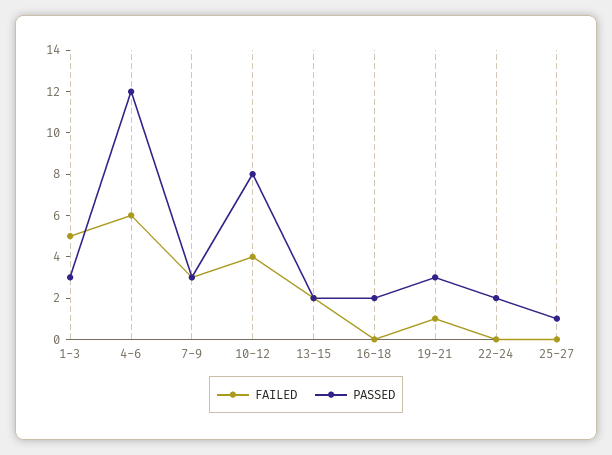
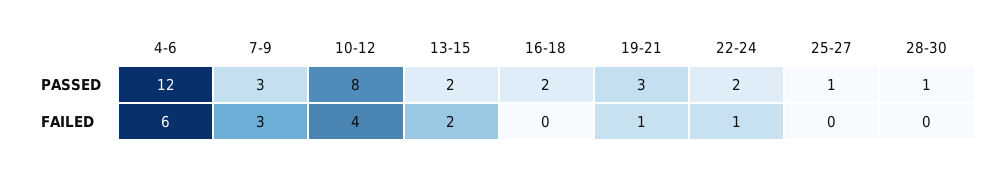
FAILED, 1-3: 5 -> none
PASSED, 1-3: 3 -> none
FAILED, 22-24: 0 -> 1
PASSED, 28-30: none -> 1
FAILED, 28-30: none -> 0

